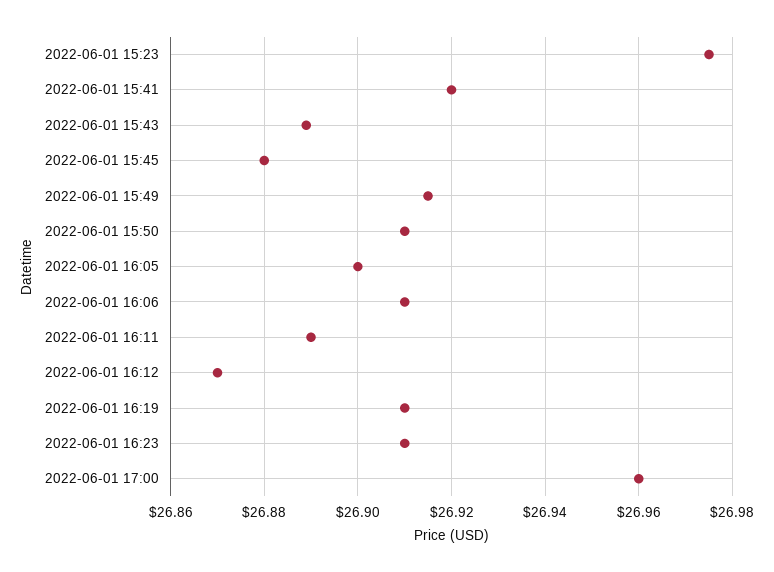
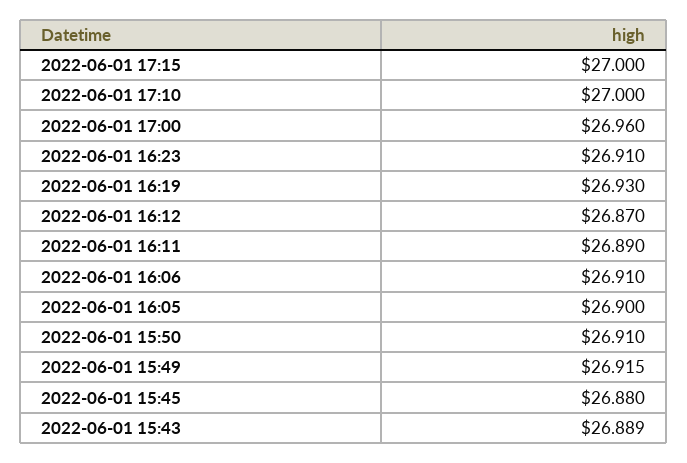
2022-06-01 15:23: 26.975 -> none
2022-06-01 15:41: 26.92 -> none
2022-06-01 16:19: 26.91 -> 26.93
2022-06-01 17:15: none -> 27
2022-06-01 17:10: none -> 27

